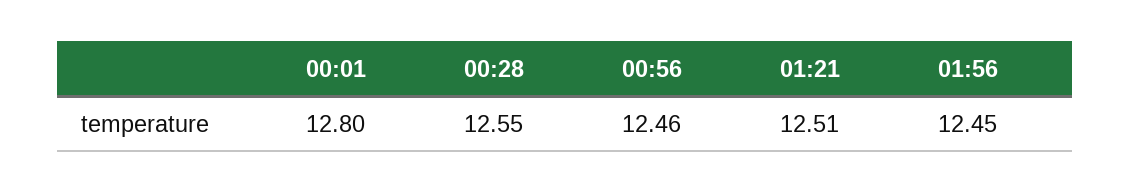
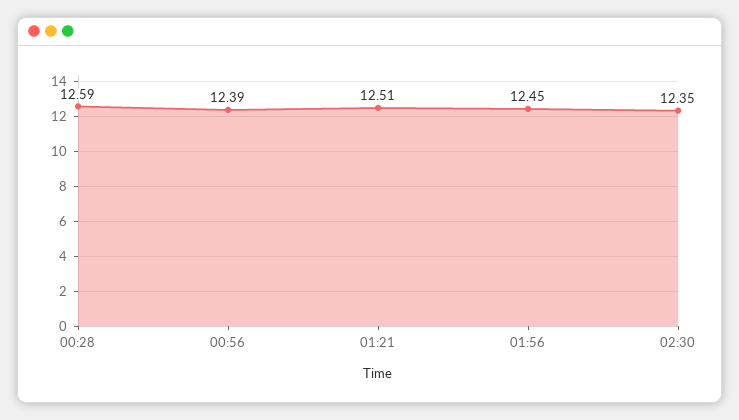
00:01: 12.8 -> none
00:28: 12.55 -> 12.59
00:56: 12.46 -> 12.39
02:30: none -> 12.35

